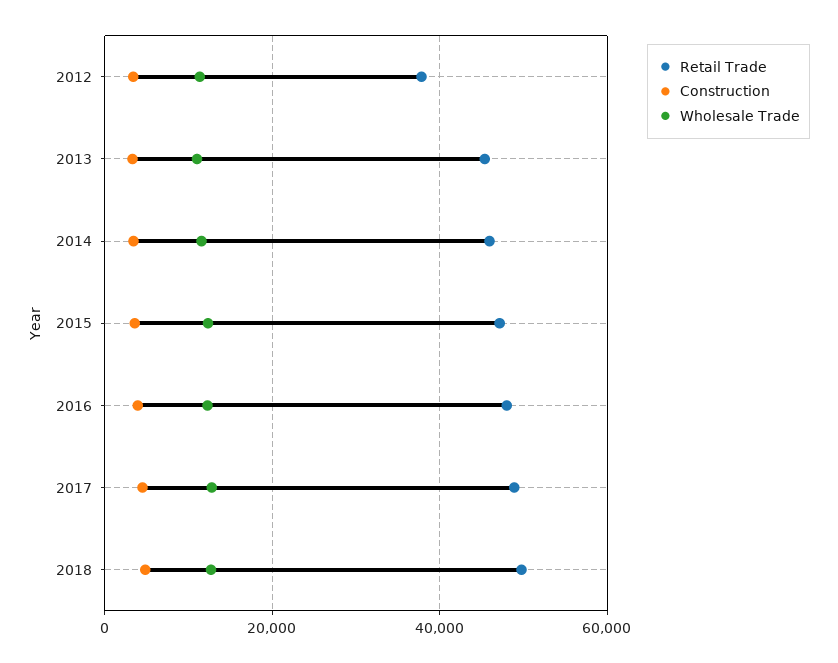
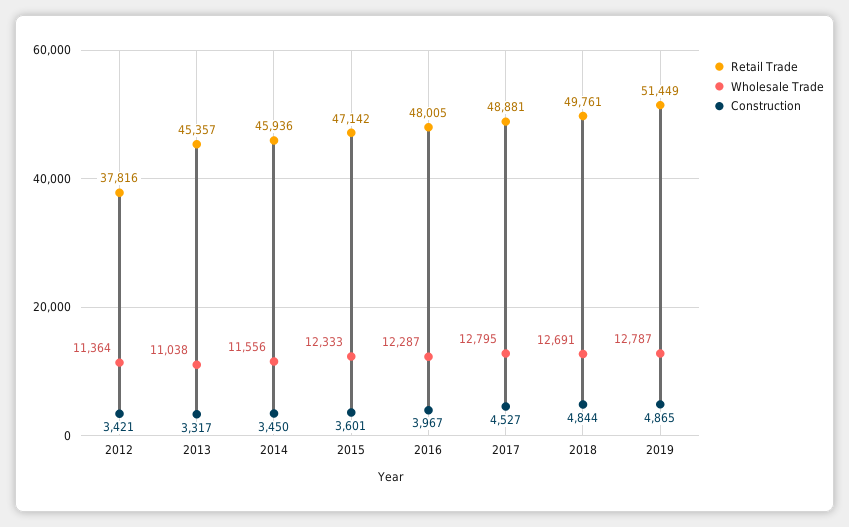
Retail Trade, 2019: none -> 51449
Wholesale Trade, 2019: none -> 12787
Construction, 2019: none -> 4865

